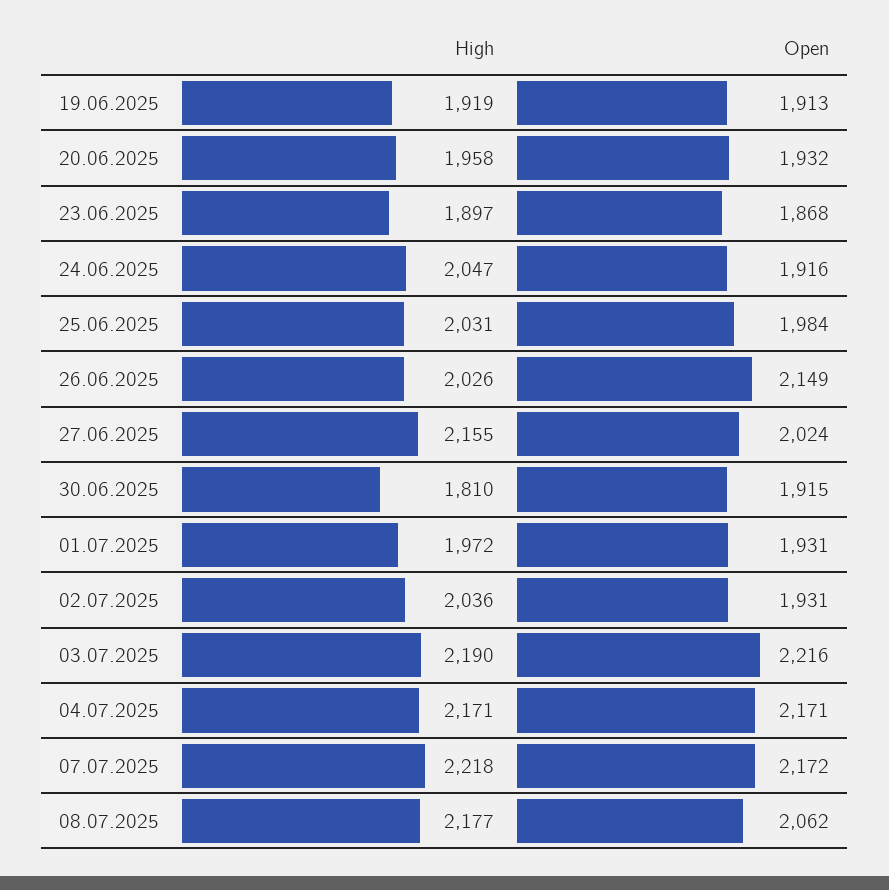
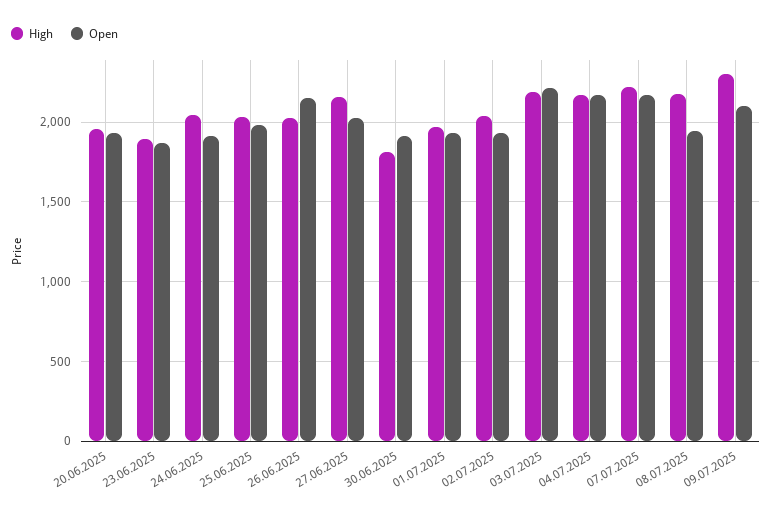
High, 19.06.2025: 1919 -> none
Open, 19.06.2025: 1913 -> none
Open, 08.07.2025: 2062 -> 1950
High, 09.07.2025: none -> 2300
Open, 09.07.2025: none -> 2100

